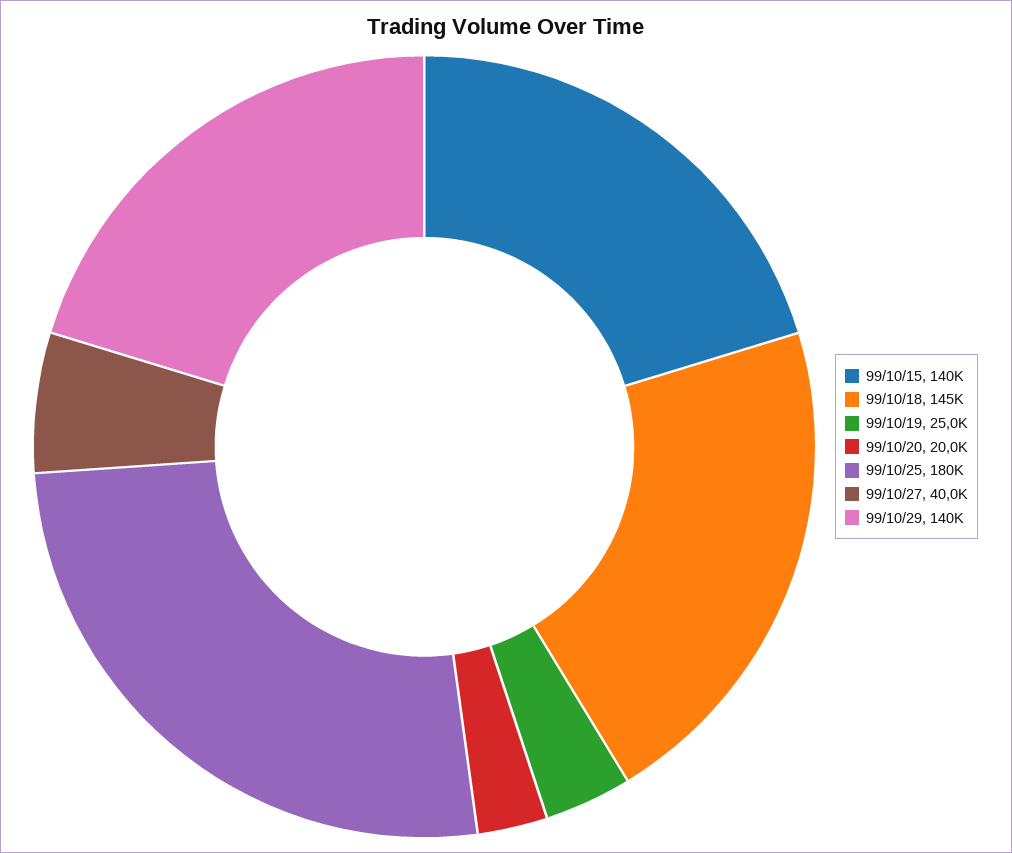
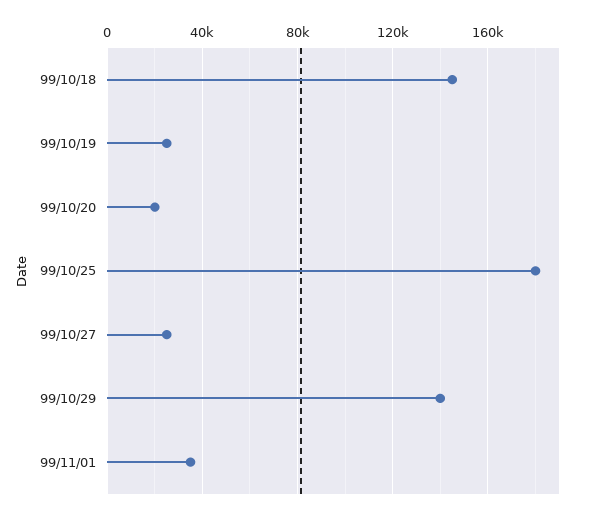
99/10/15: 140000 -> none
99/10/27: 40000 -> 25000
99/11/01: none -> 35000

